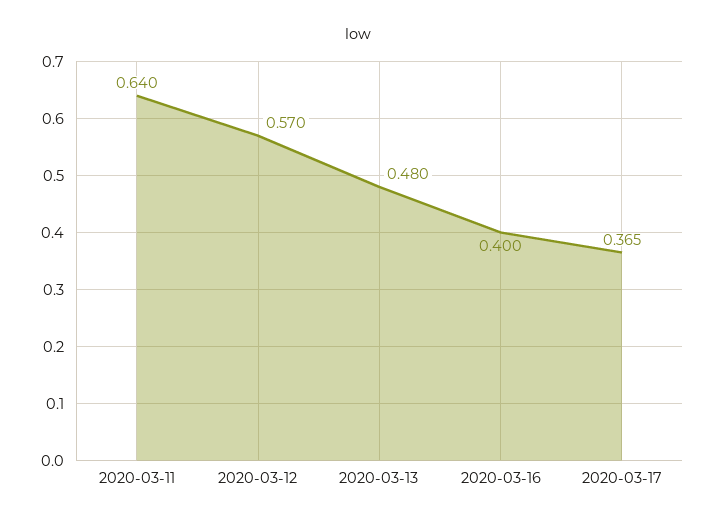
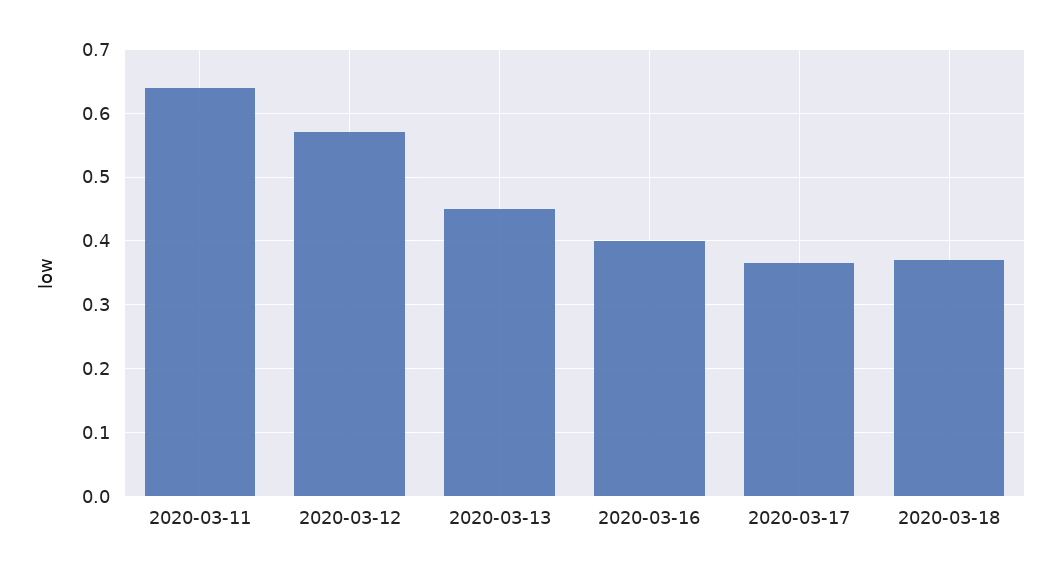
2020-03-13: 0.48 -> 0.45
2020-03-18: none -> 0.37

